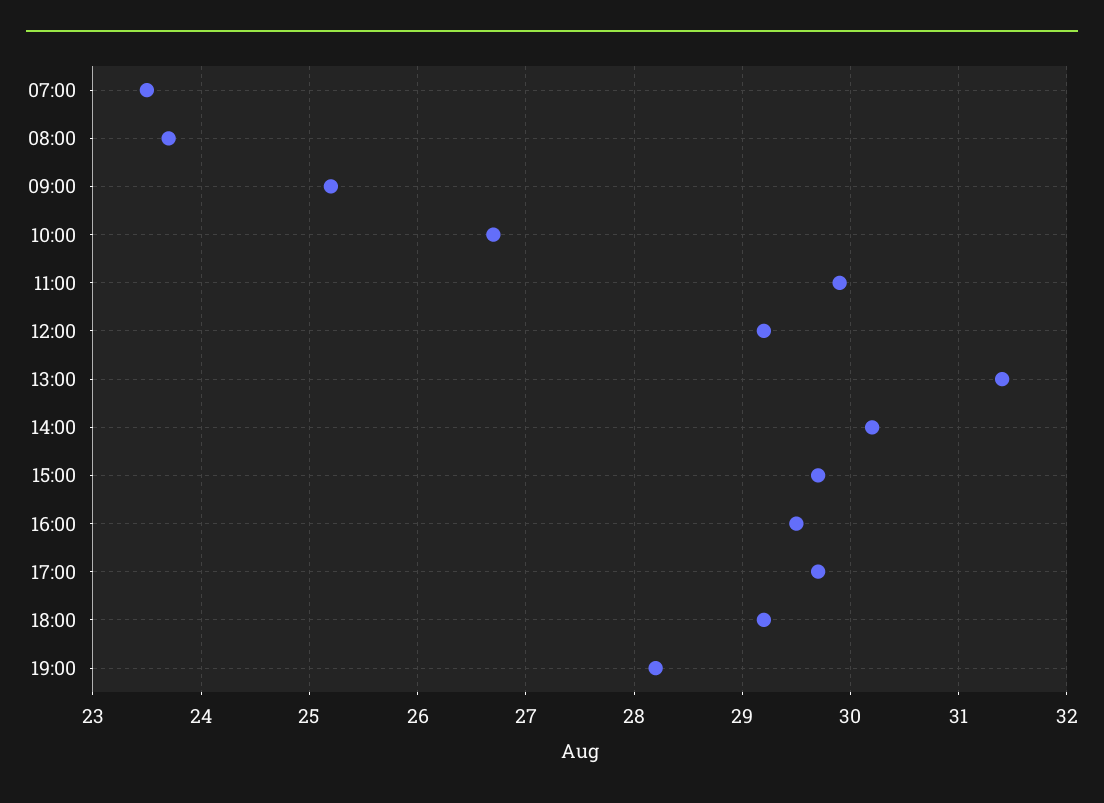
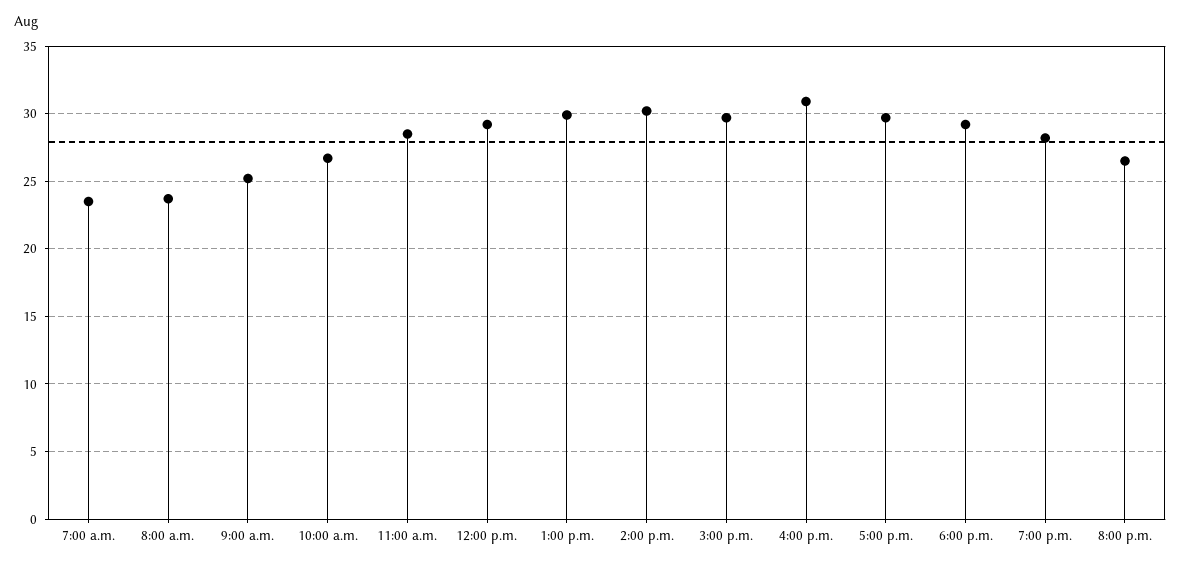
11:00: 29.9 -> 28.5
13:00: 31.4 -> 30
16:00: 29.5 -> 31
8:00 p.m.: none -> 26.5

